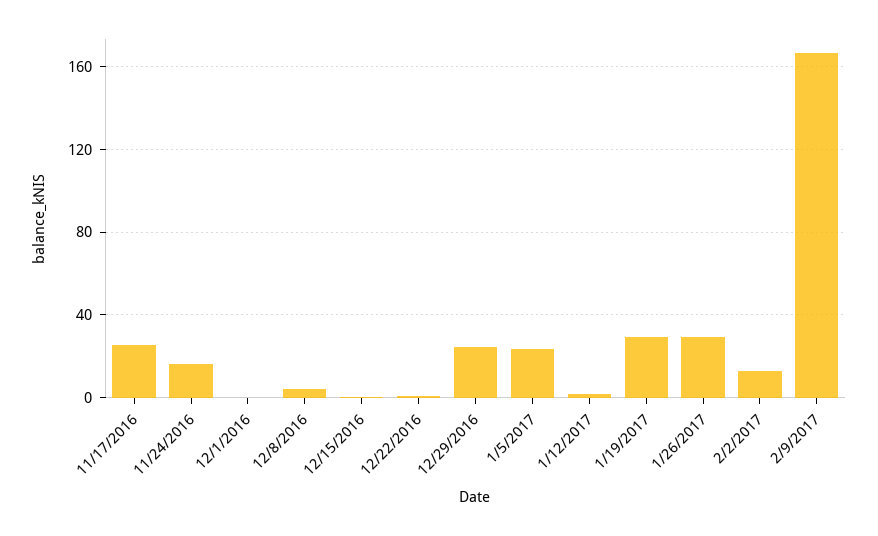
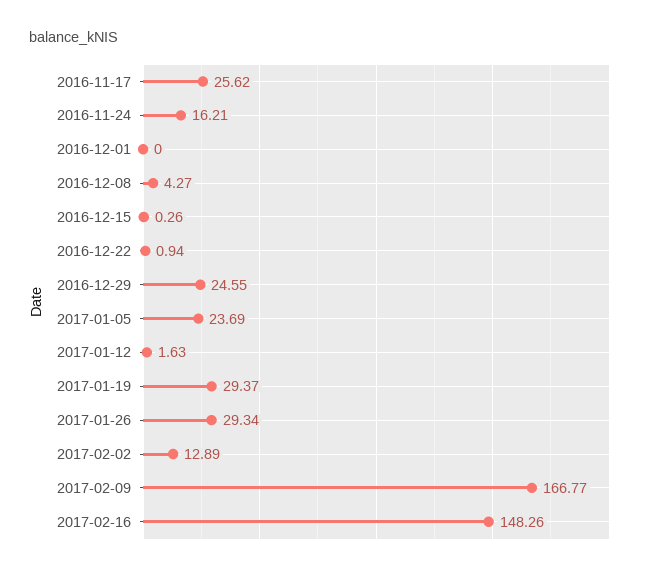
2017-02-16: none -> 148.26

